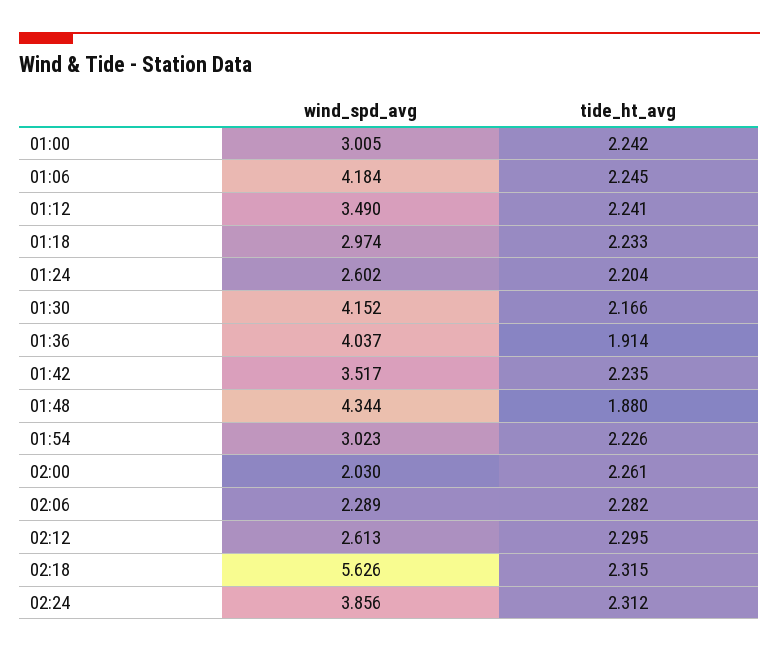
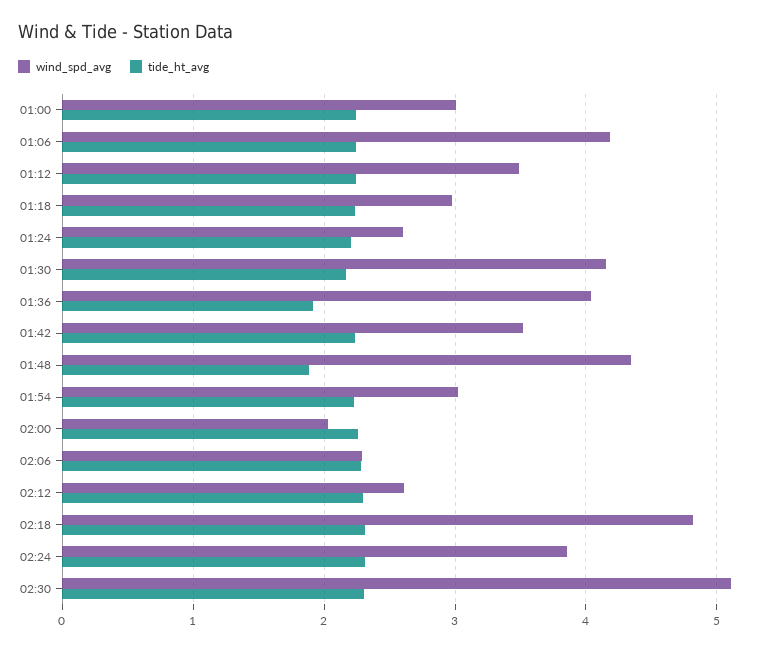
wind_spd_avg, 02:18: 5.626 -> 4.8
wind_spd_avg, 02:30: none -> 5.1
tide_ht_avg, 02:30: none -> 2.3

